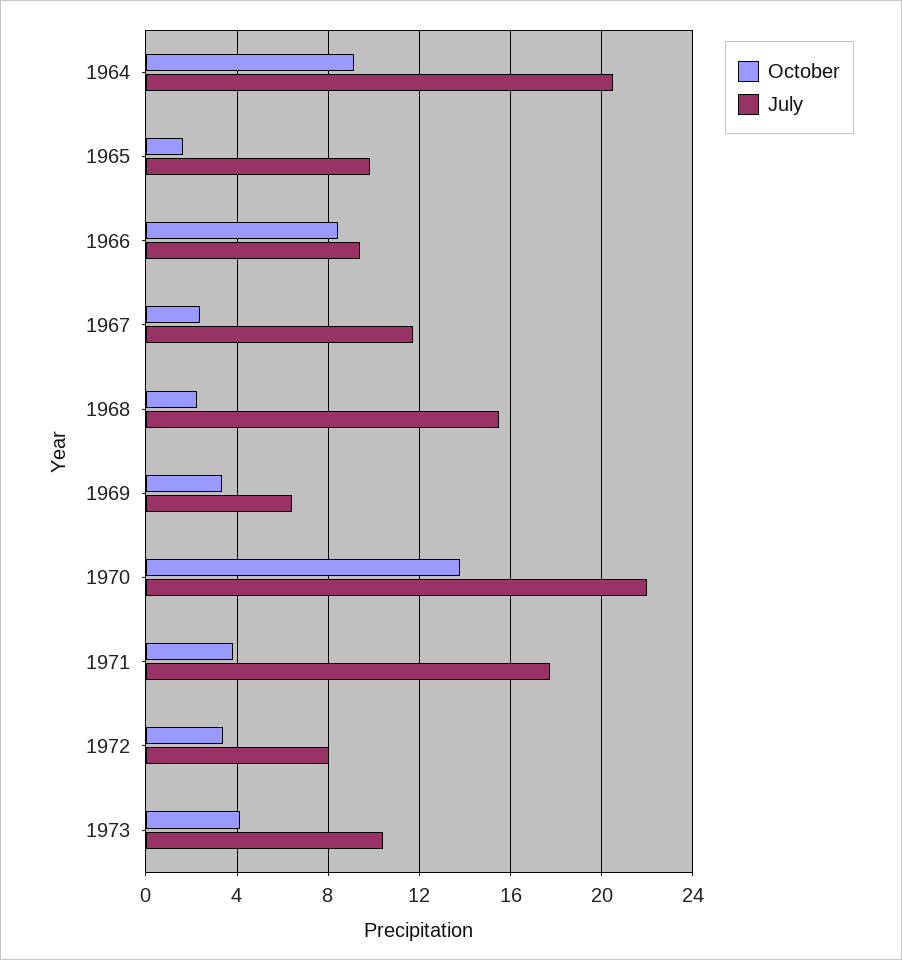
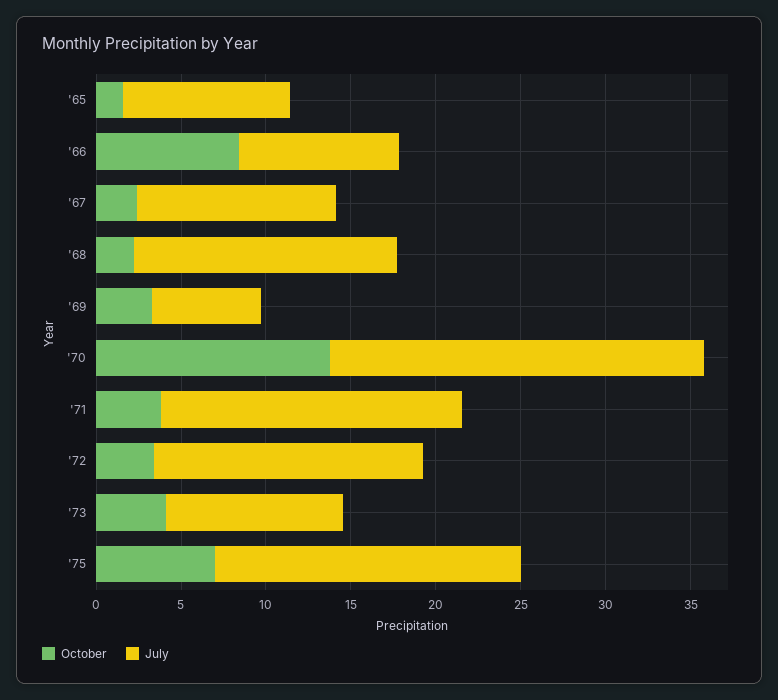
October, 1964: 9 -> none
July, 1964: 20.5 -> none
July, 1972: 8 -> 16
October, '75: none -> 7
July, '75: none -> 18

